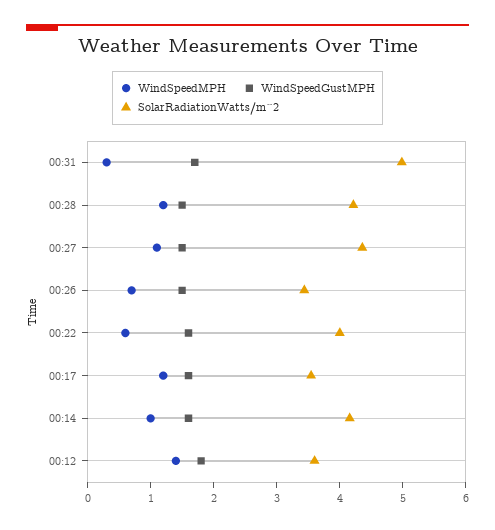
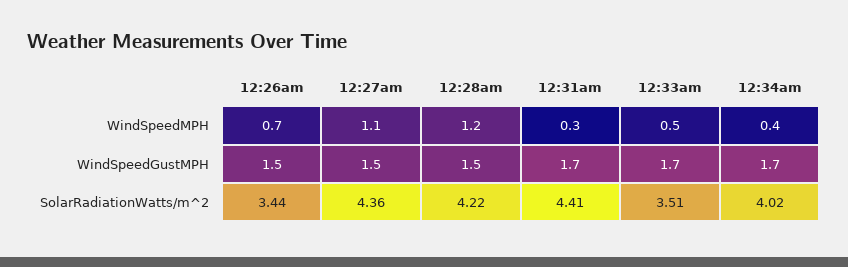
SolarRadiationWatts/m^2, 00:31: 5 -> 4.41
WindSpeedMPH, 00:22: 0.6 -> none
WindSpeedGustMPH, 00:22: 1.6 -> none
SolarRadiationWatts/m^2, 00:22: 4 -> none
WindSpeedMPH, 00:17: 1.2 -> none
WindSpeedGustMPH, 00:17: 1.6 -> none
SolarRadiationWatts/m^2, 00:17: 3.6 -> none
WindSpeedMPH, 00:14: 1 -> none
WindSpeedGustMPH, 00:14: 1.6 -> none
SolarRadiationWatts/m^2, 00:14: 4.2 -> none
WindSpeedMPH, 00:12: 1.4 -> none
WindSpeedGustMPH, 00:12: 1.8 -> none
SolarRadiationWatts/m^2, 00:12: 3.6 -> none
WindSpeedMPH, 12:33am: none -> 0.5
WindSpeedMPH, 12:34am: none -> 0.4
WindSpeedGustMPH, 12:33am: none -> 1.7
WindSpeedGustMPH, 12:34am: none -> 1.7
SolarRadiationWatts/m^2, 12:33am: none -> 3.51
SolarRadiationWatts/m^2, 12:34am: none -> 4.02

